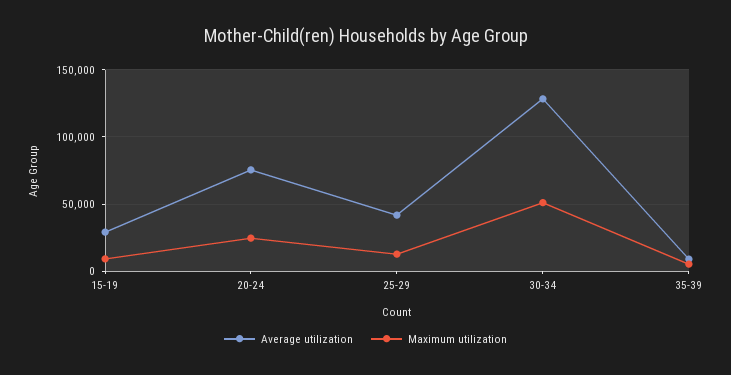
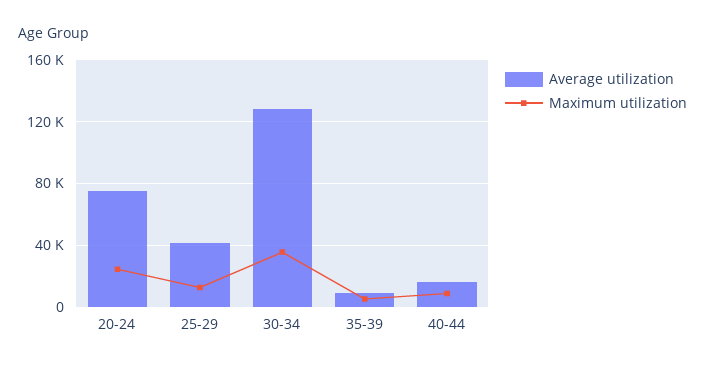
Average utilization, 15-19: 30000 -> none
Maximum utilization, 15-19: 10000 -> none
Maximum utilization, 30-34: 50000 -> 35000
Average utilization, 40-44: none -> 15000
Maximum utilization, 40-44: none -> 10000

